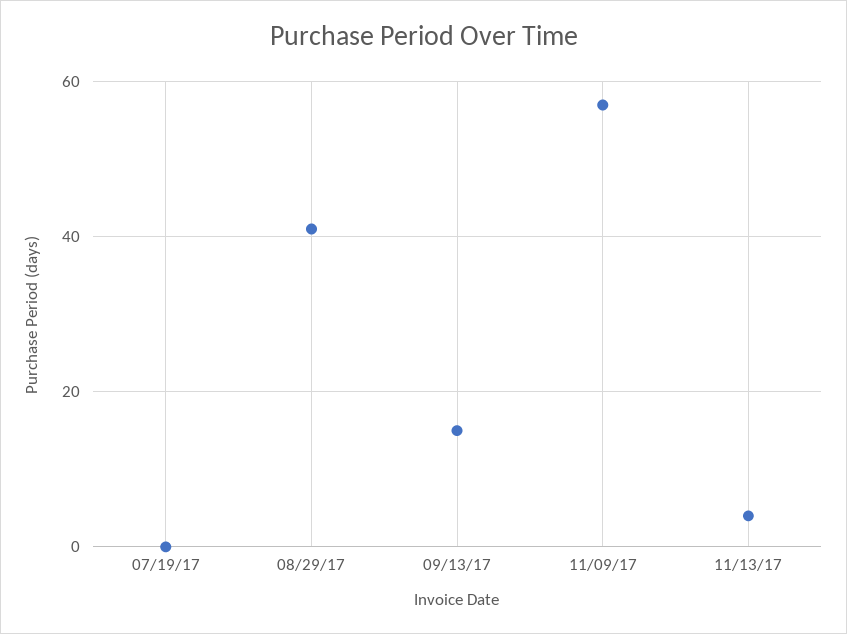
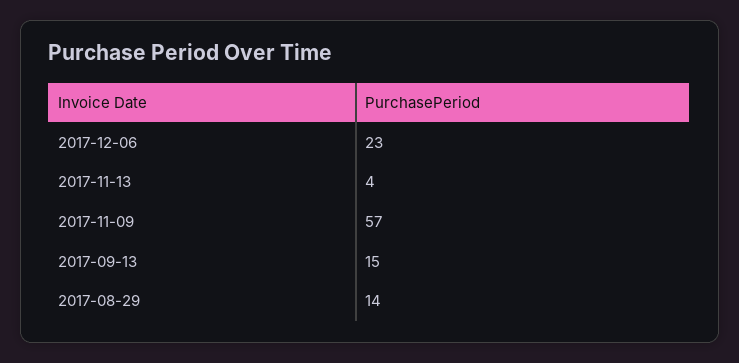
07/19/17: 0 -> none
08/29/17: 40 -> 14
2017-12-06: none -> 23

